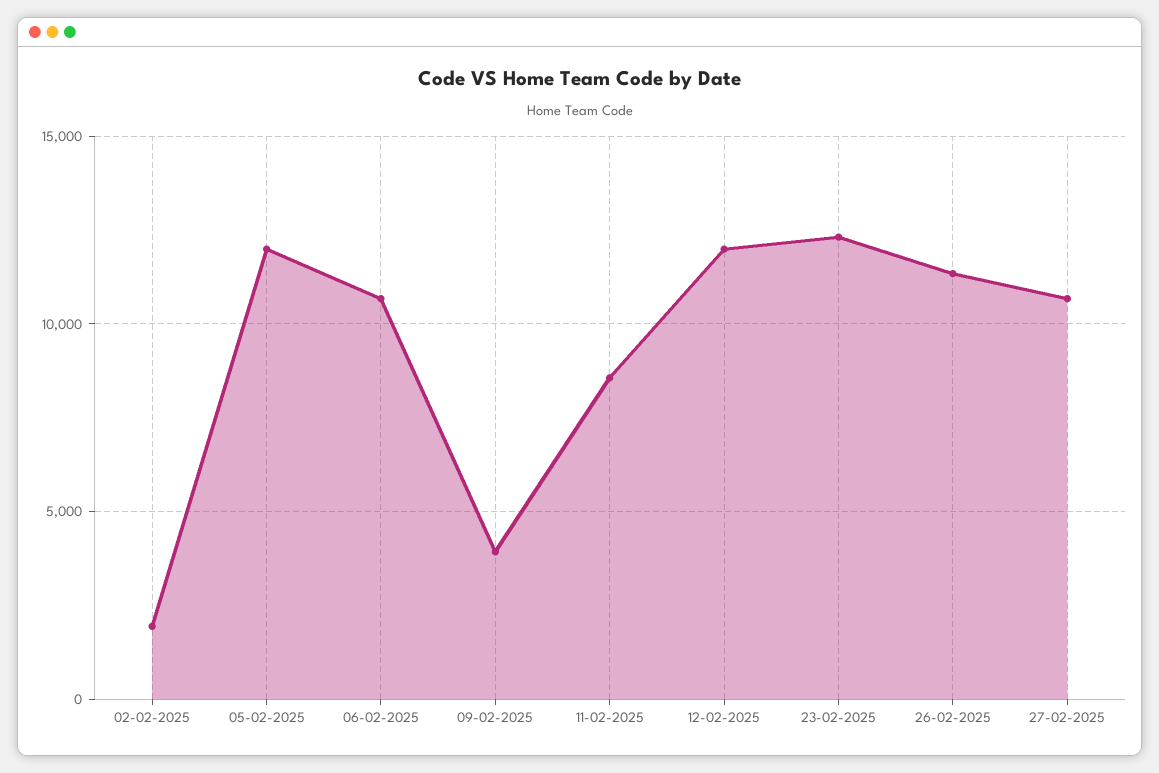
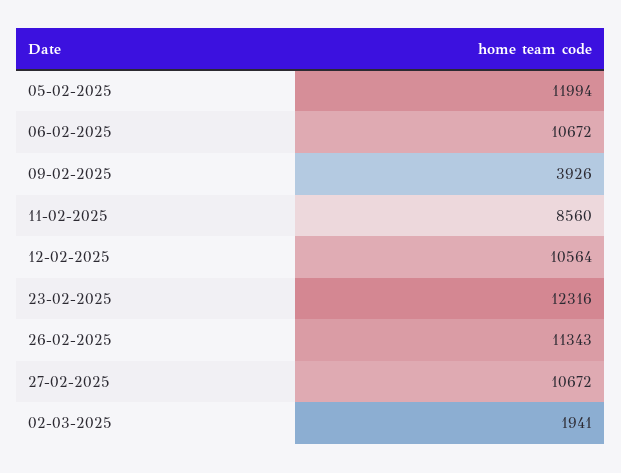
02-02-2025: 2000 -> none
12-02-2025: 12000 -> 10564
02-03-2025: none -> 1941

